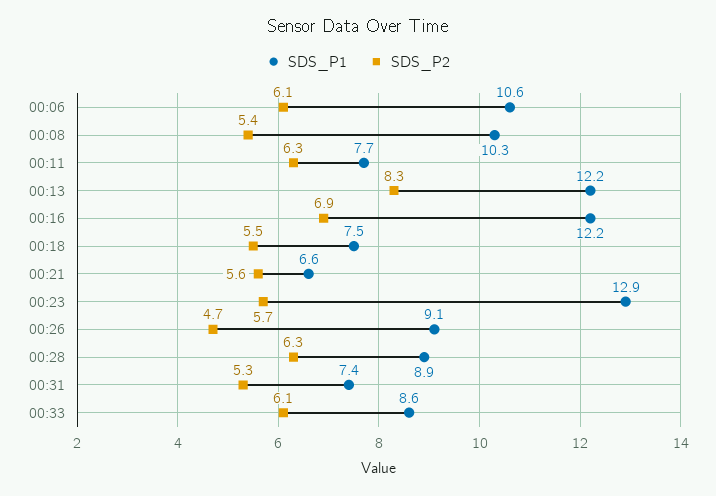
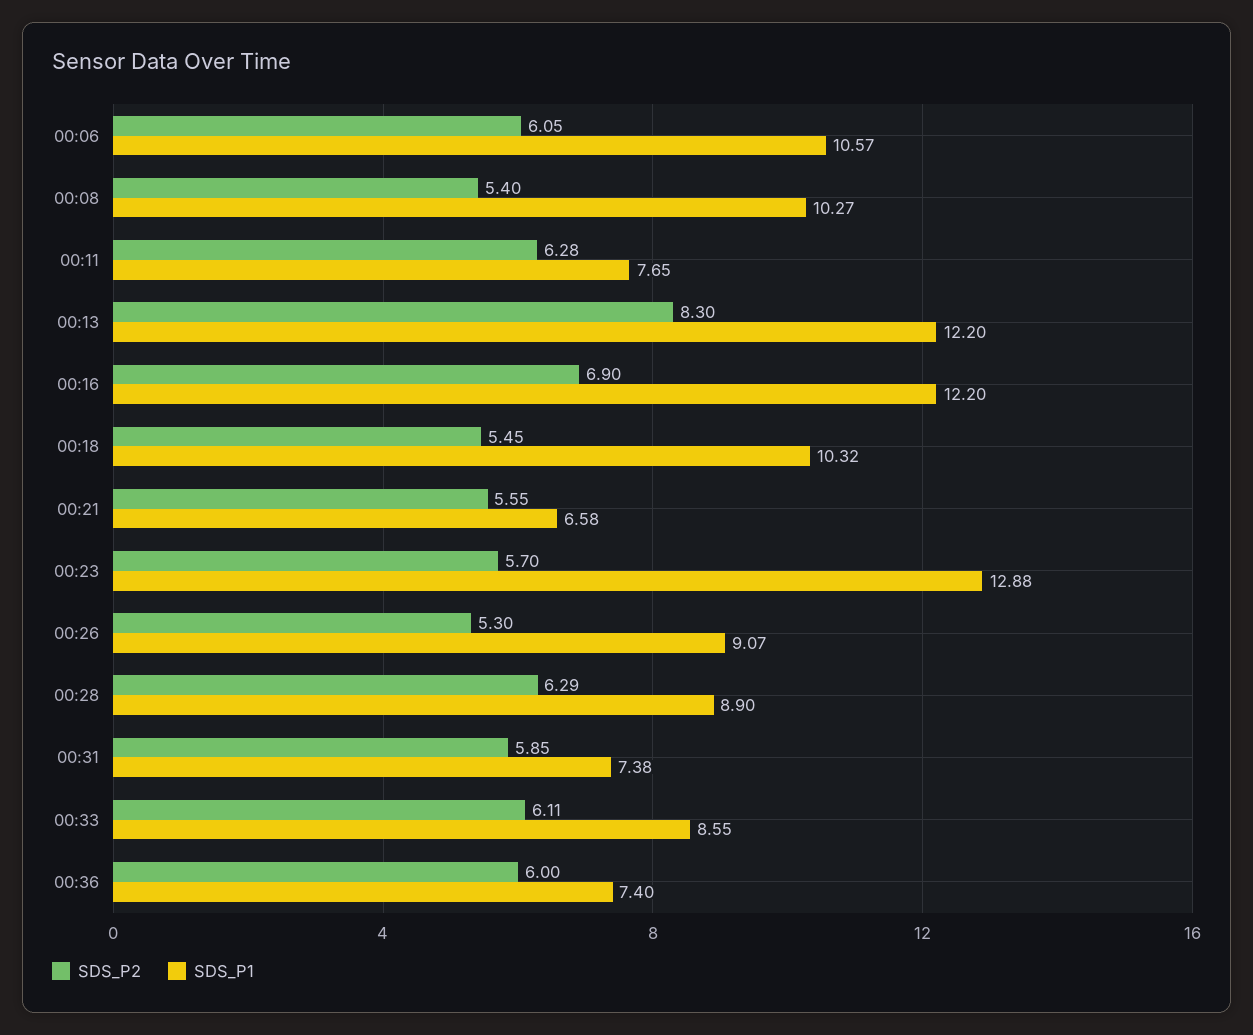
SDS_P1, 00:18: 7.5 -> 10.32
SDS_P2, 00:26: 4.7 -> 5.3
SDS_P2, 00:31: 5.3 -> 5.85
SDS_P2, 00:36: none -> 6
SDS_P1, 00:36: none -> 7.4

